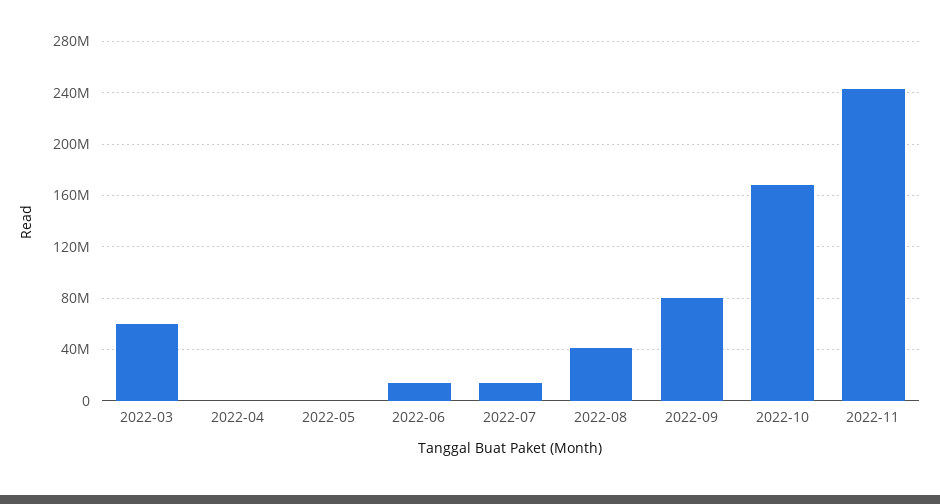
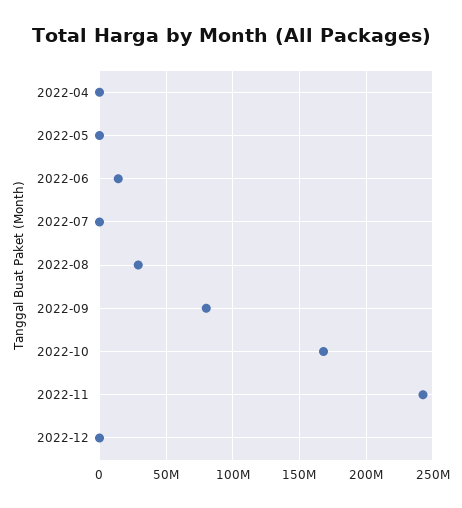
2022-03: 60000000 -> none
2022-07: 15000000 -> 0
2022-08: 40000000 -> 30000000
2022-12: none -> 0

